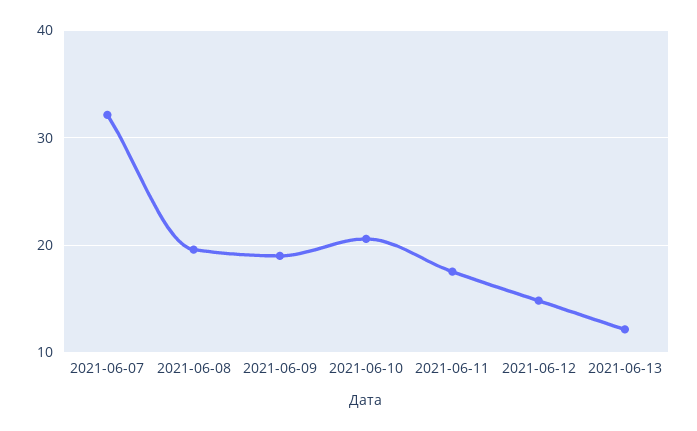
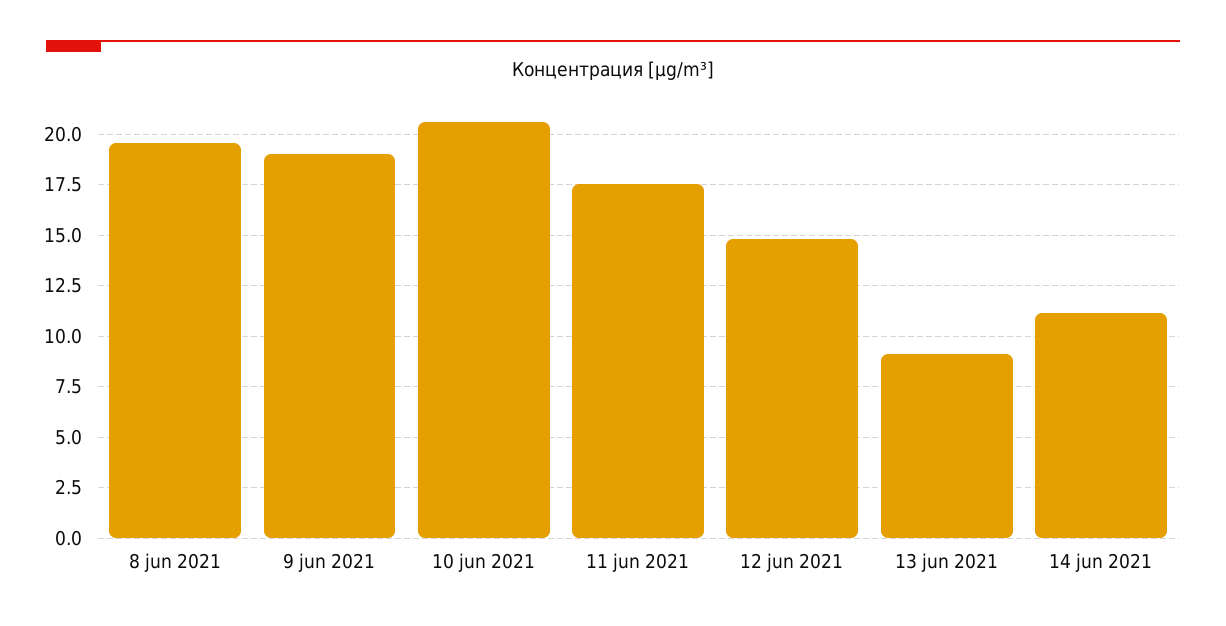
2021-06-07: 32 -> none
2021-06-13: 12 -> 9
14 jun 2021: none -> 11

